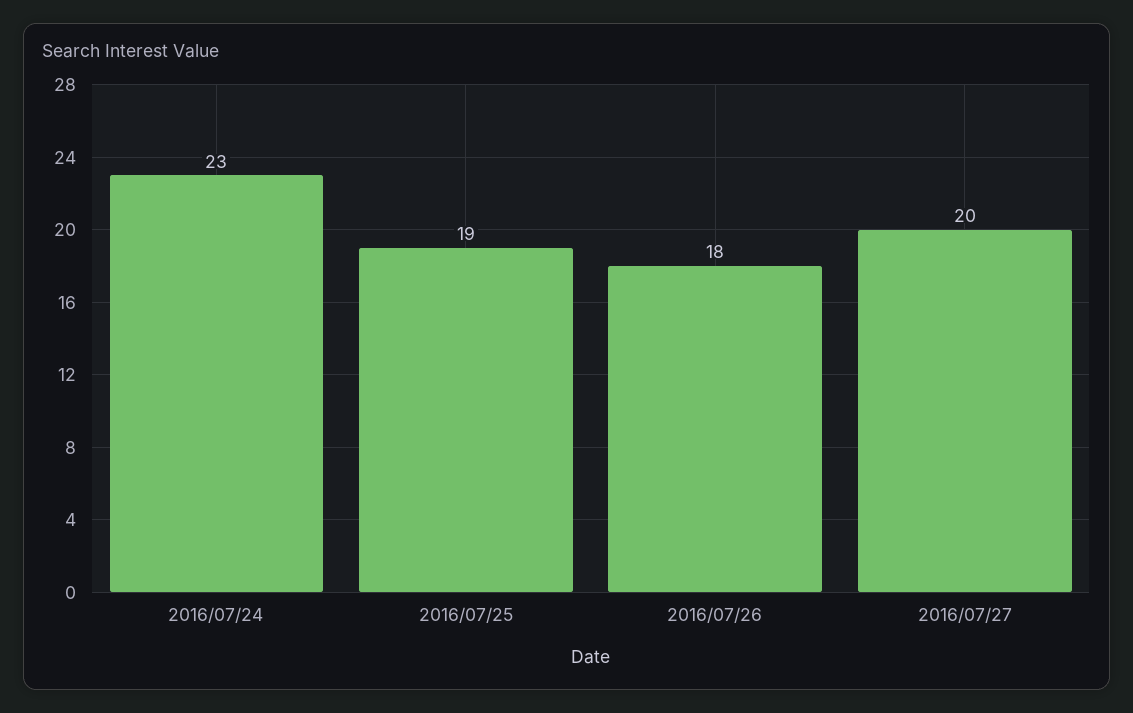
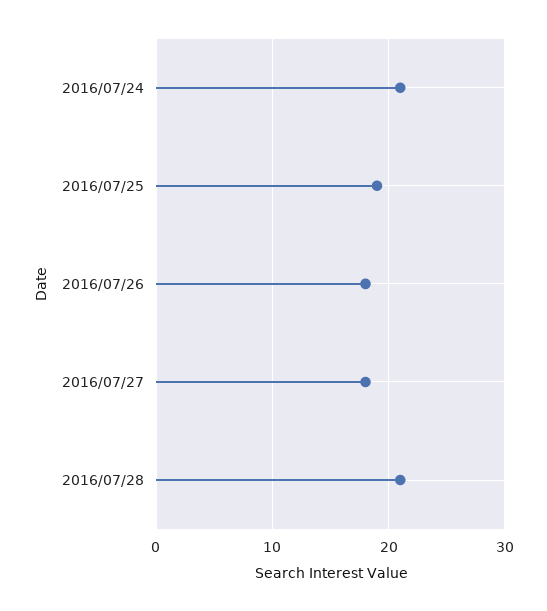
2016/07/24: 23 -> 21
2016/07/27: 20 -> 18
2016/07/28: none -> 21

